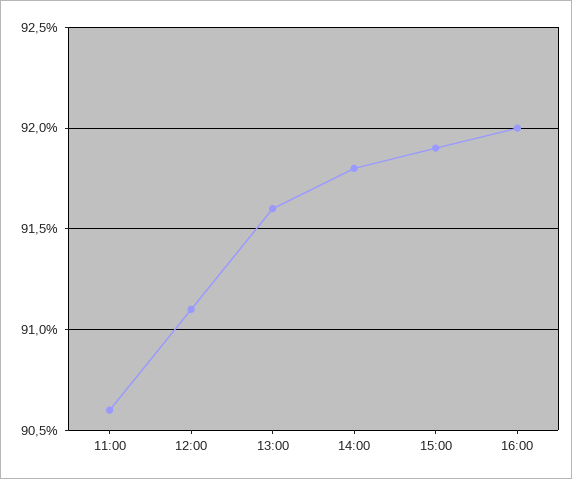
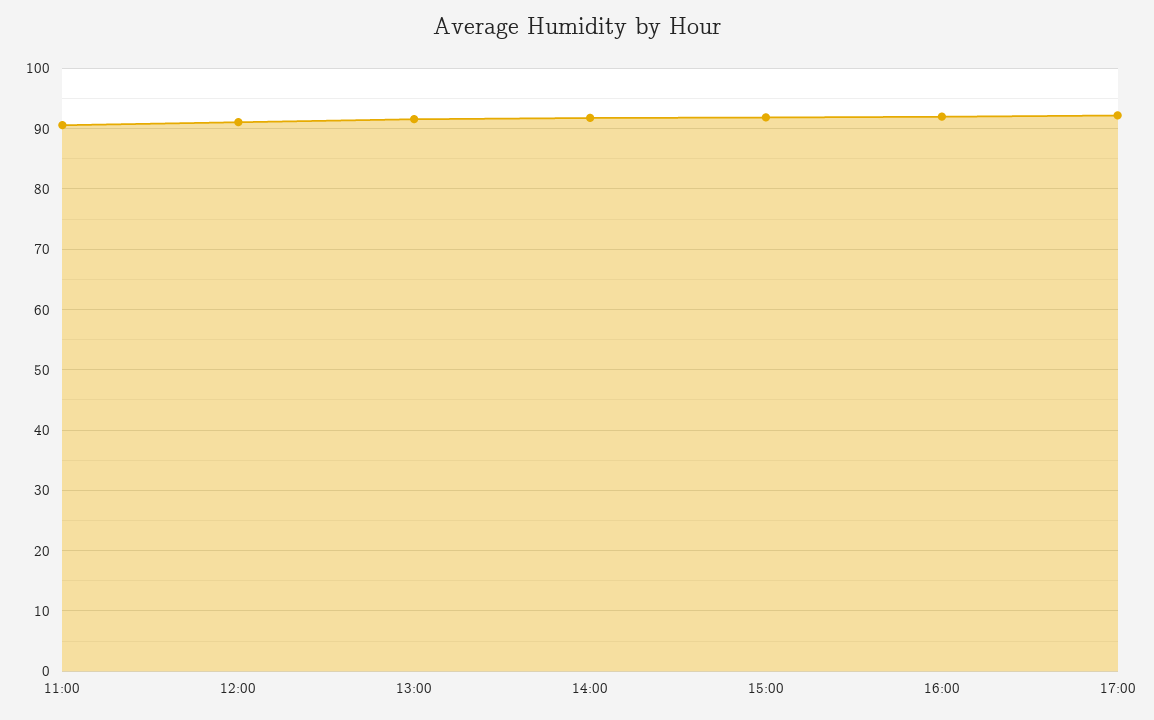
17:00: none -> 92

